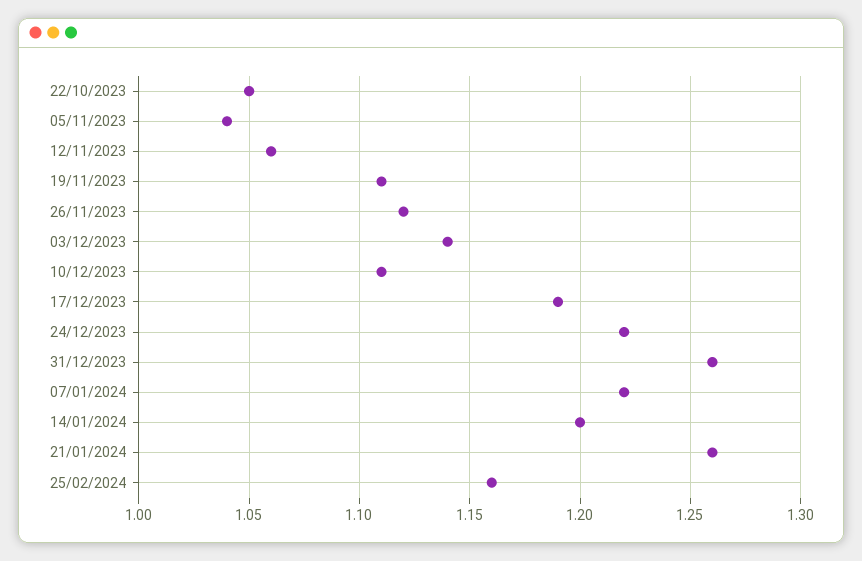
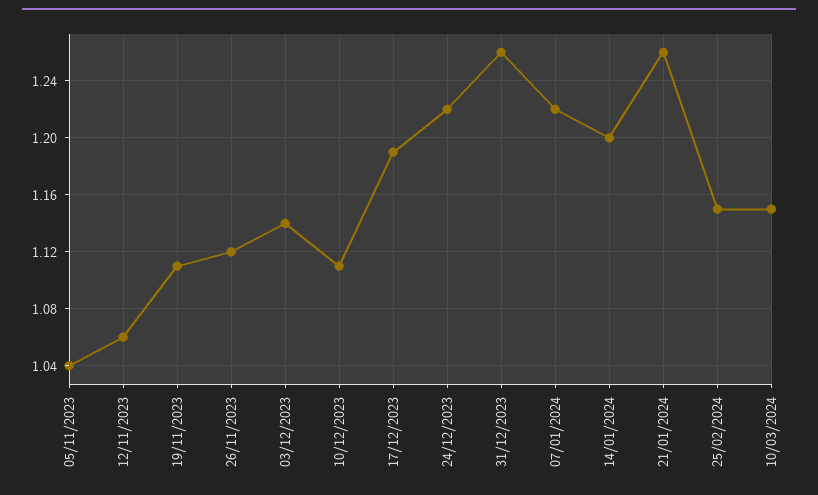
22/10/2023: 1.05 -> none
25/02/2024: 1.16 -> 1.15
10/03/2024: none -> 1.15

